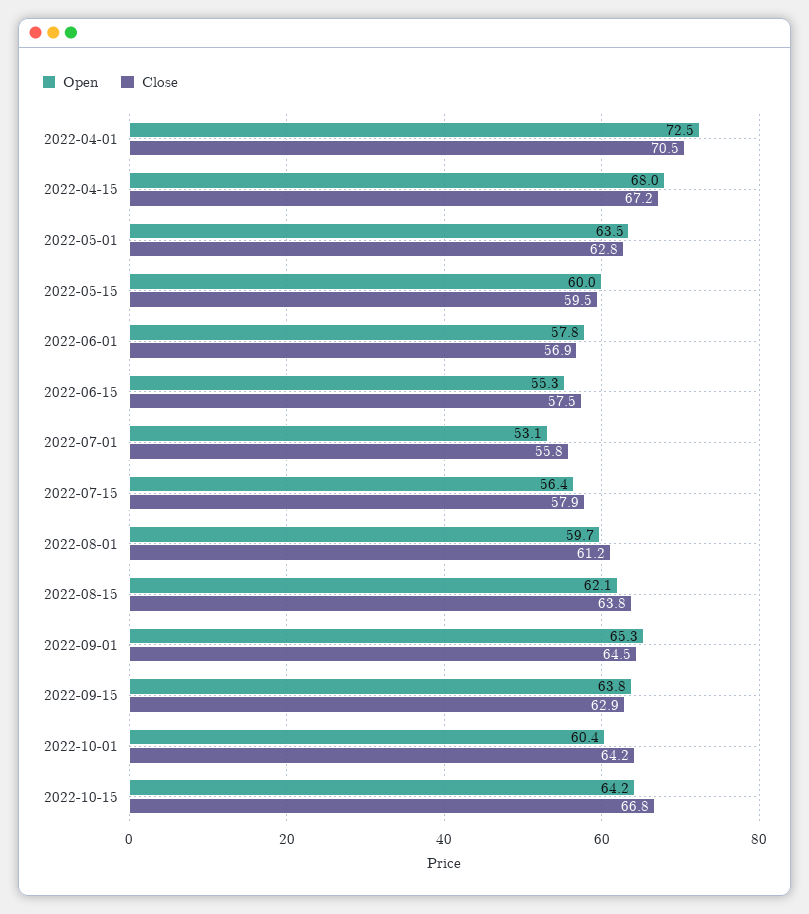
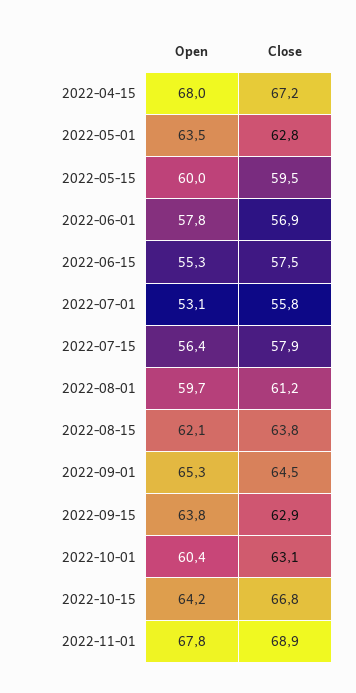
Open, 2022-04-01: 72.5 -> none
Close, 2022-04-01: 70.5 -> none
Close, 2022-10-01: 64.2 -> 63.1
Open, 2022-11-01: none -> 67.8
Close, 2022-11-01: none -> 68.9

